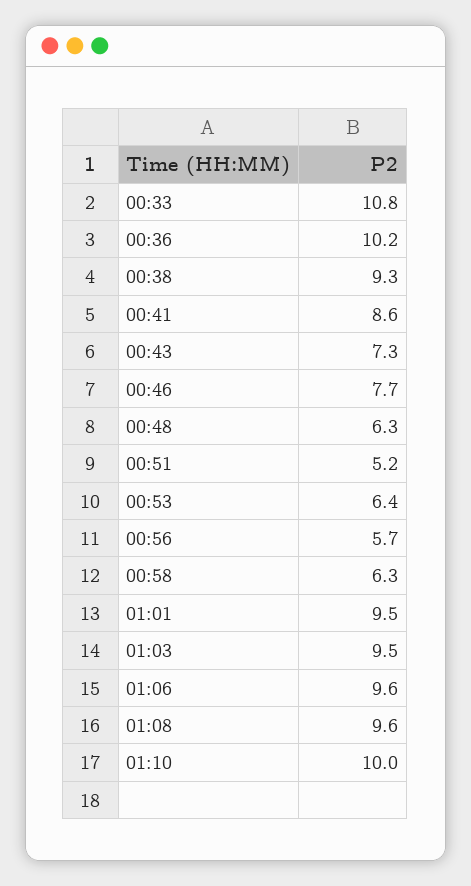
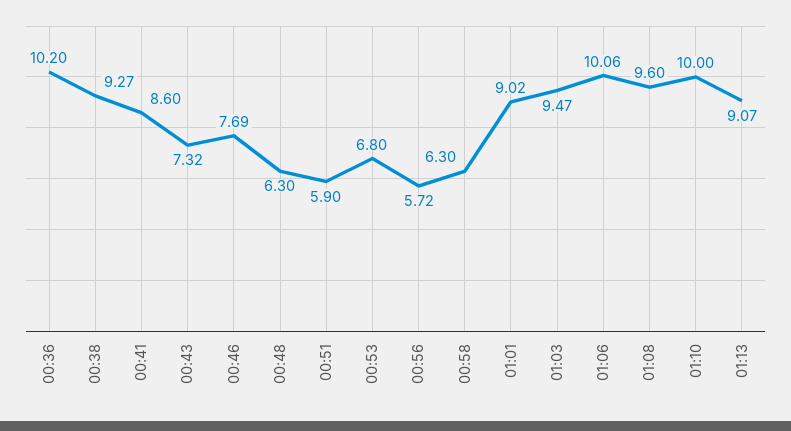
00:33: 10.8 -> none
00:51: 5.2 -> 5.9
00:53: 6.4 -> 6.8
01:01: 9.5 -> 9.02
01:06: 9.6 -> 10.06
01:13: none -> 9.07

